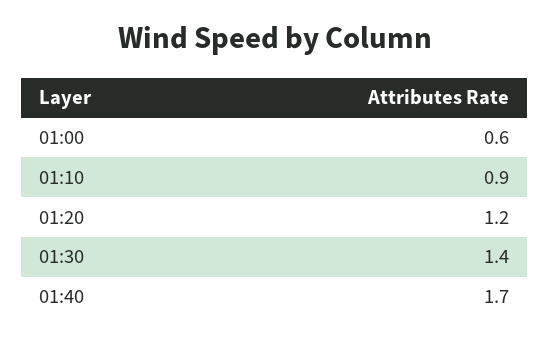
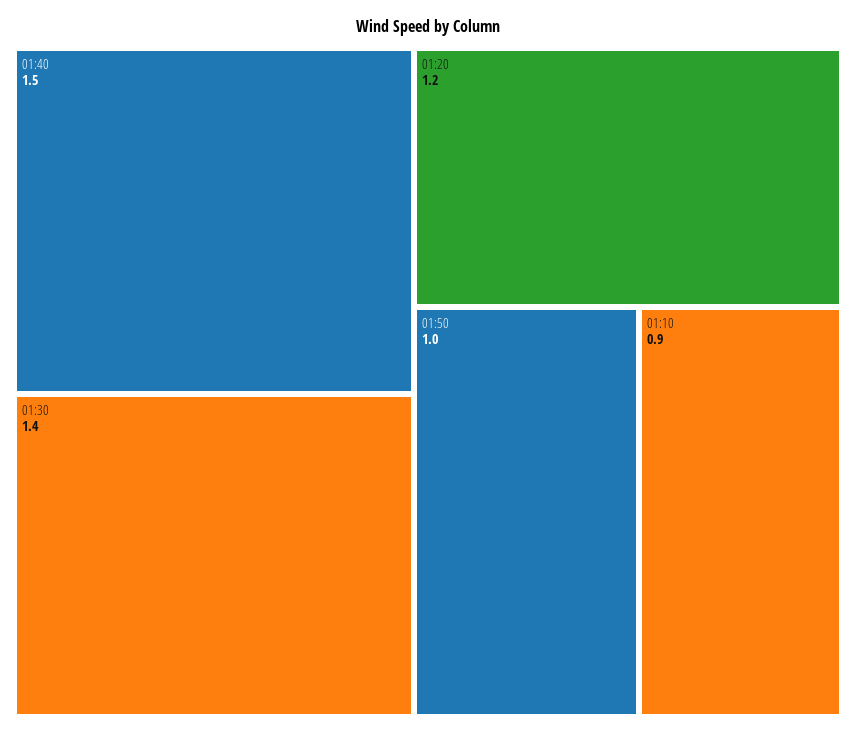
01:00: 0.6 -> none
01:40: 1.7 -> 1.5
01:50: none -> 1

